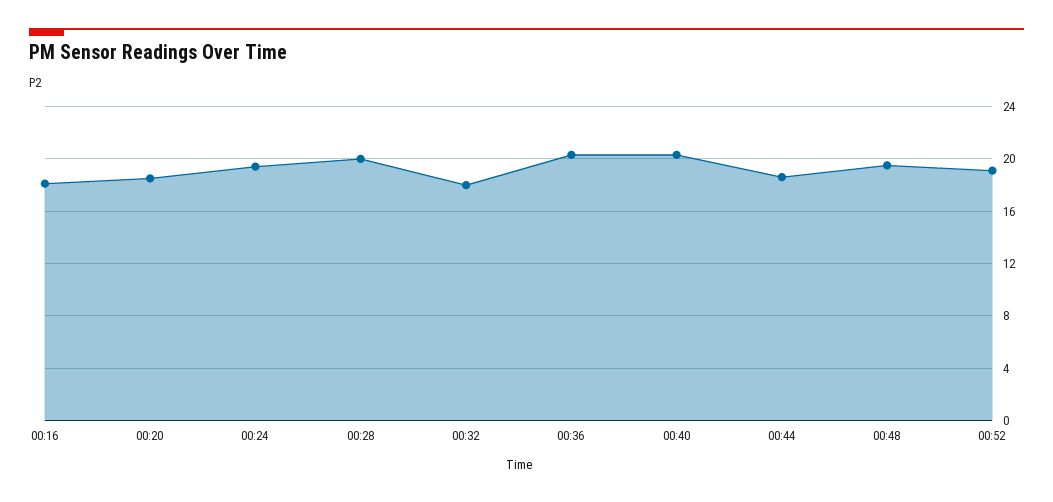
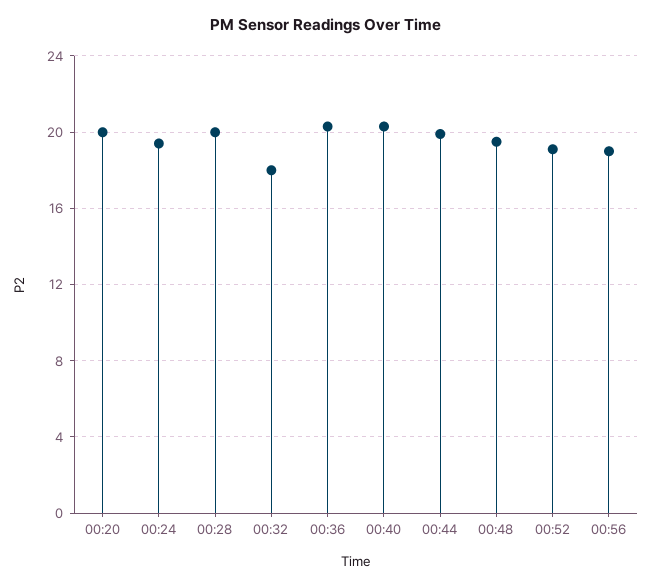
00:16: 18 -> none
00:20: 18.5 -> 20
00:44: 18.5 -> 20
00:56: none -> 19

